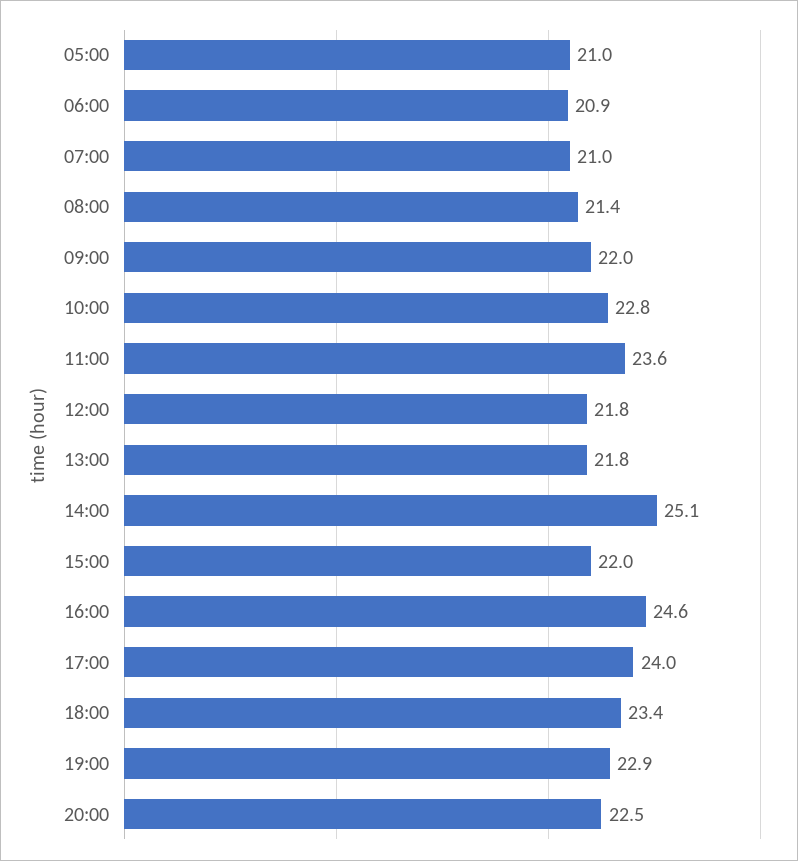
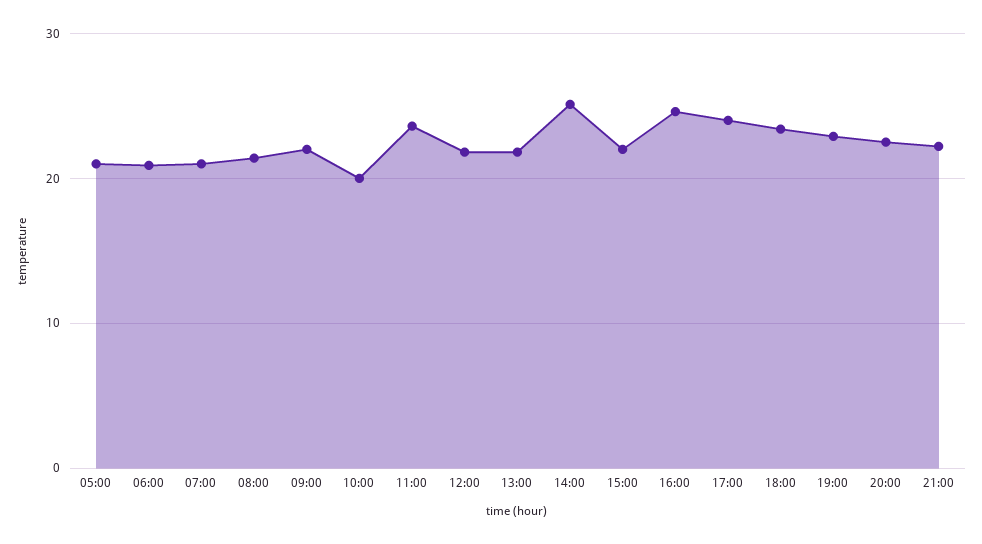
10:00: 22.8 -> 20
21:00: none -> 22

